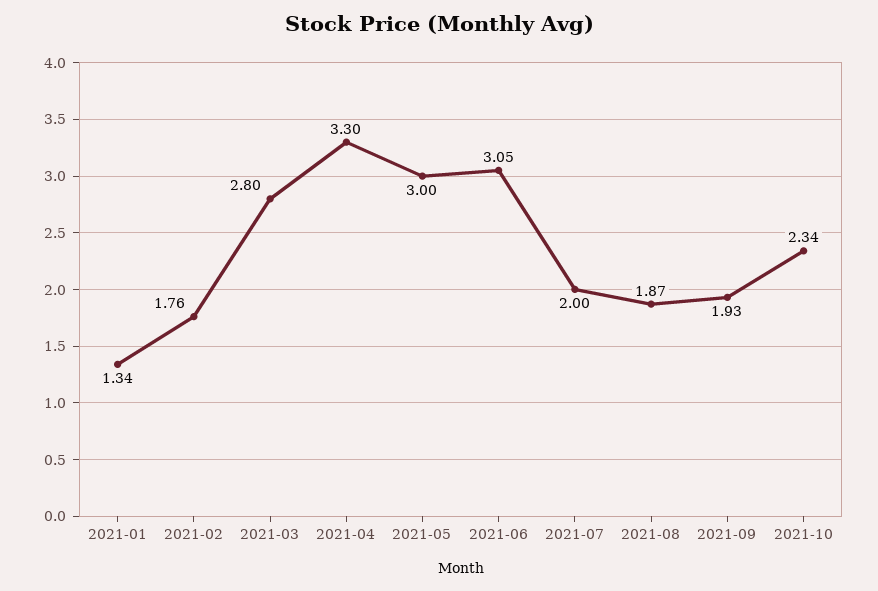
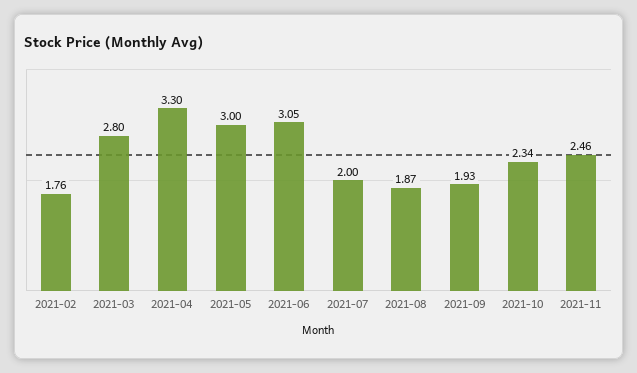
2021-01: 1.34 -> none
2021-11: none -> 2.46

